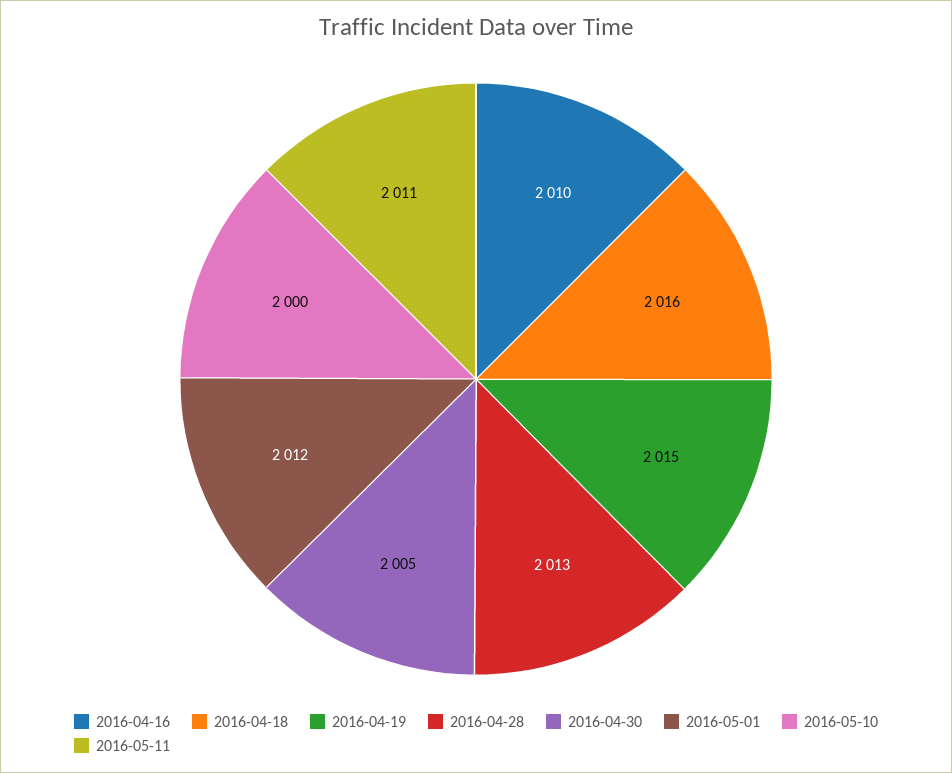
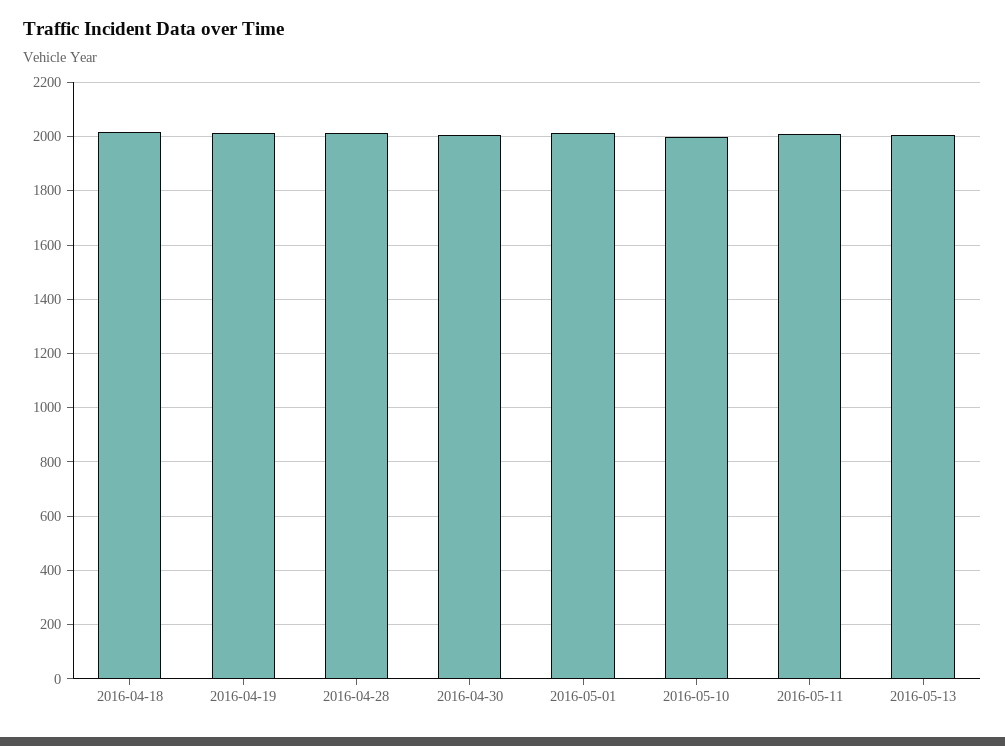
2016-04-16: 2010 -> none
2016-05-13: none -> 2000

